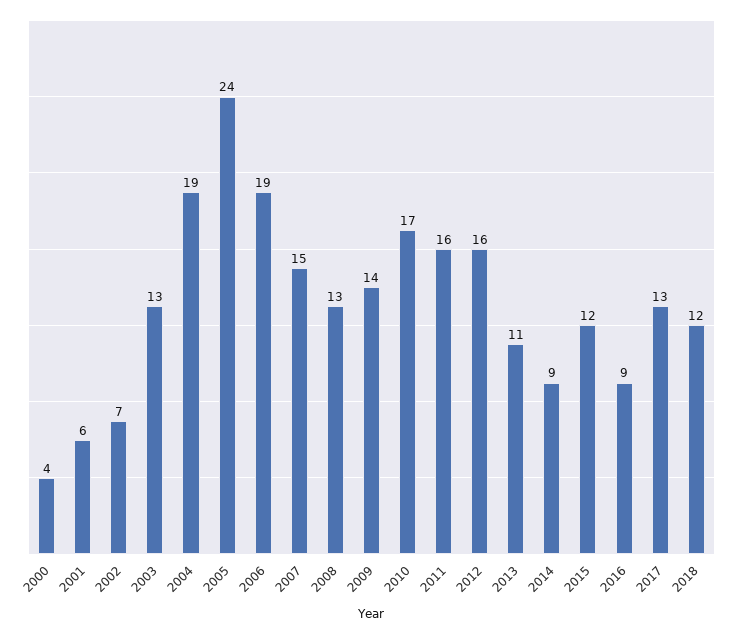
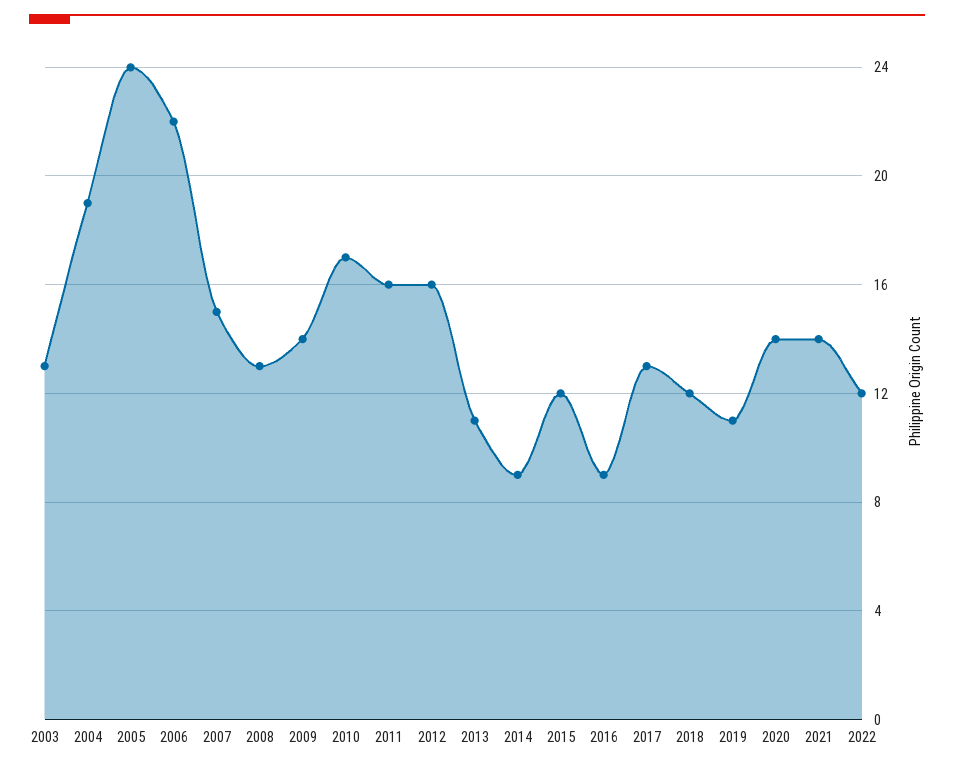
2000: 4 -> none
2001: 6 -> none
2002: 7 -> none
2006: 19 -> 22
2019: none -> 11
2020: none -> 14
2021: none -> 14
2022: none -> 12

